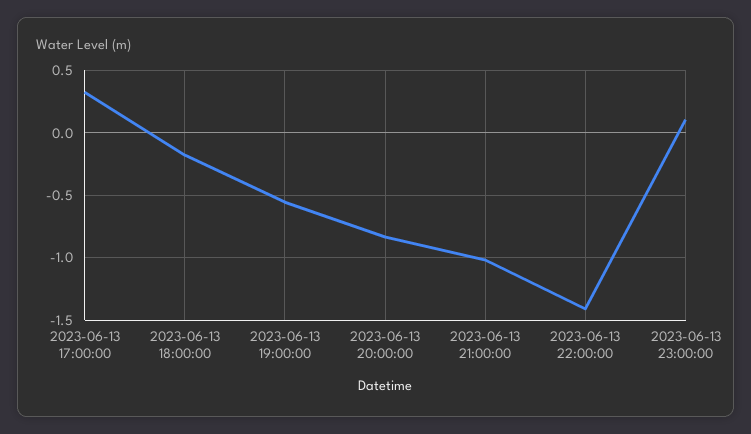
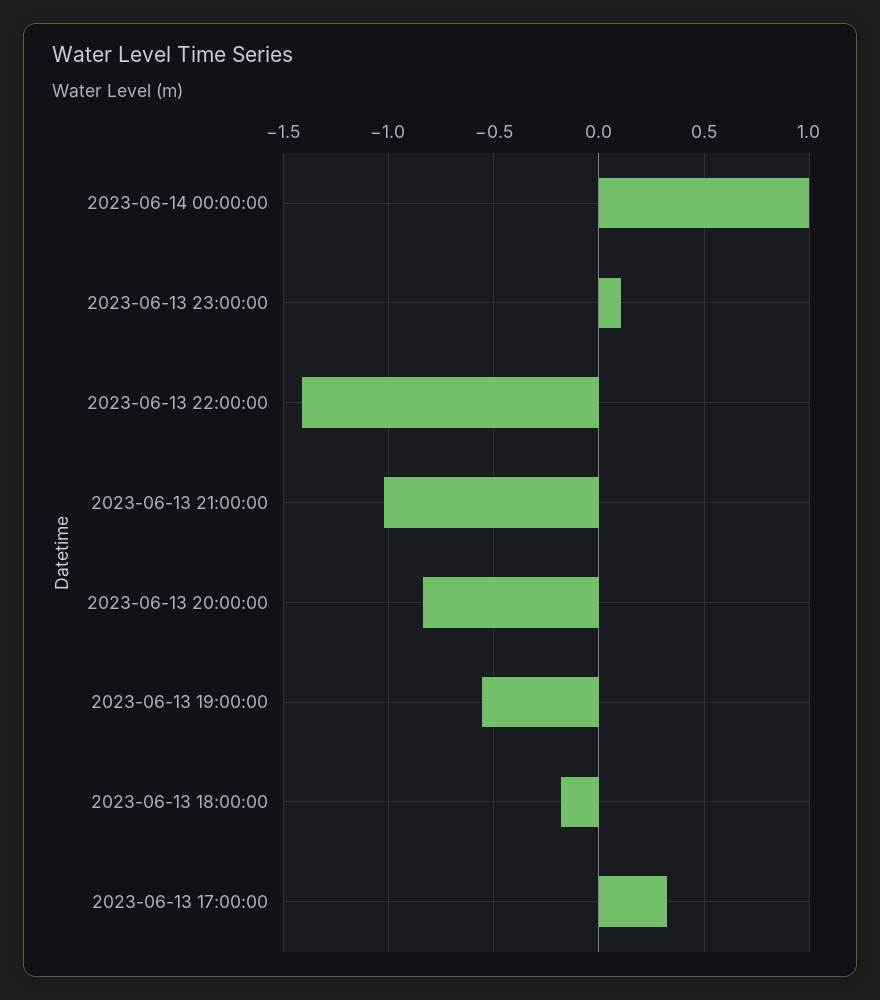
2023-06-14 00:00:00: none -> 1

